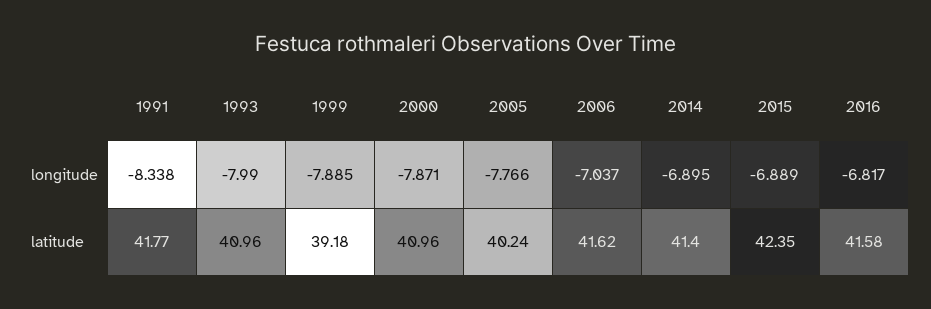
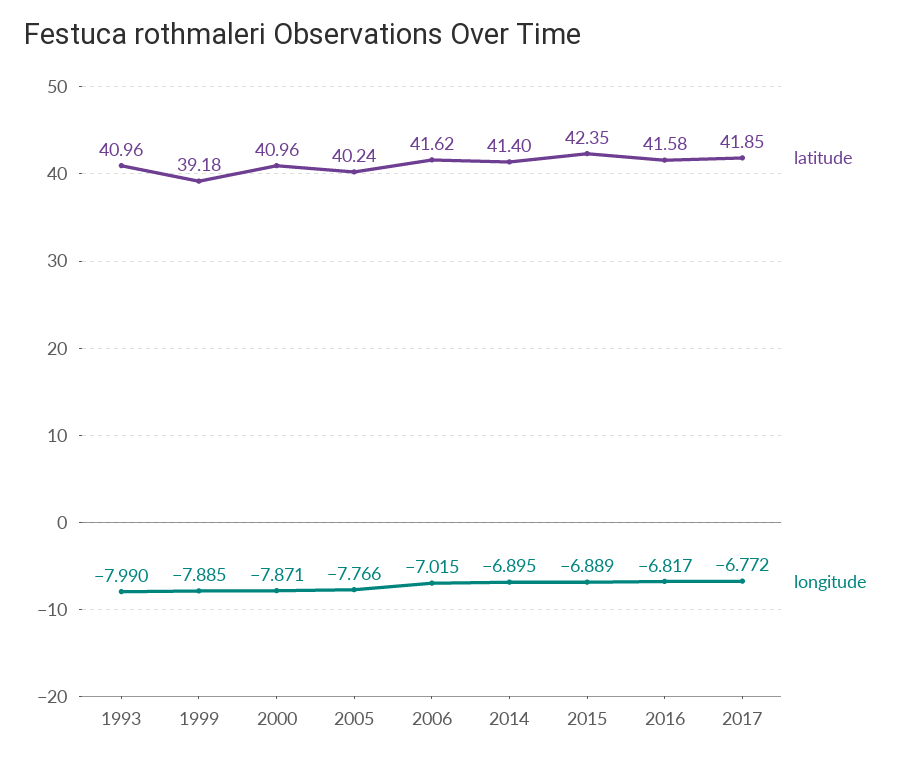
longitude, 1991: -8.338 -> none
longitude, 2006: -7.037 -> -7.015
latitude, 1991: 41.77 -> none
latitude, 2017: none -> 41.85
longitude, 2017: none -> -6.772

